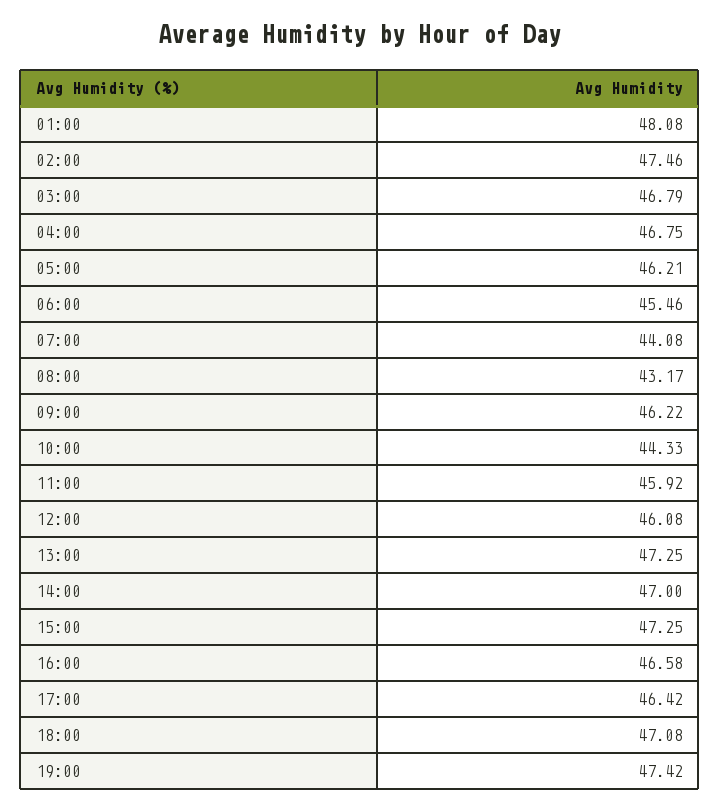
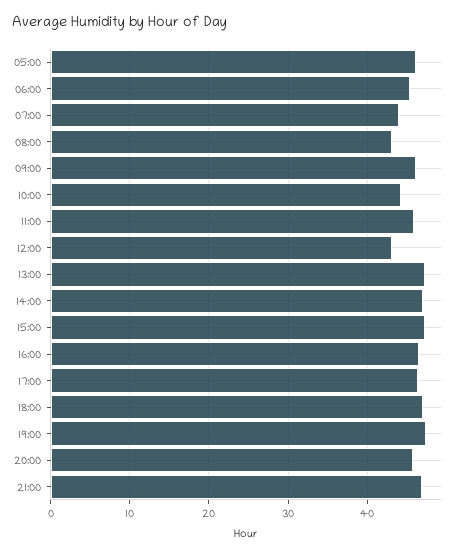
01:00: 48.08 -> none
02:00: 47.46 -> none
03:00: 46.79 -> none
04:00: 46.75 -> none
12:00: 46.08 -> 43
20:00: none -> 46
21:00: none -> 47

